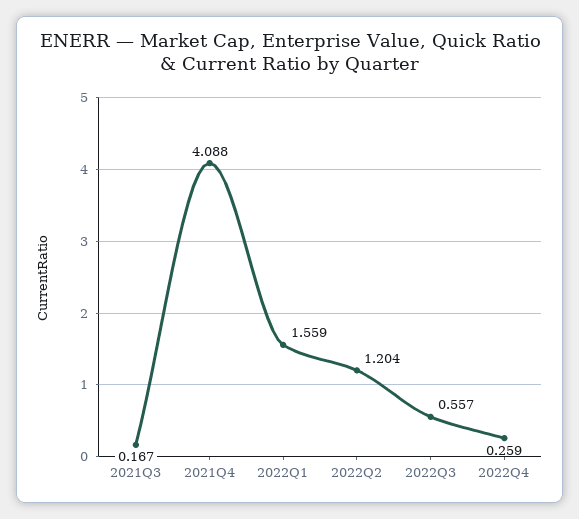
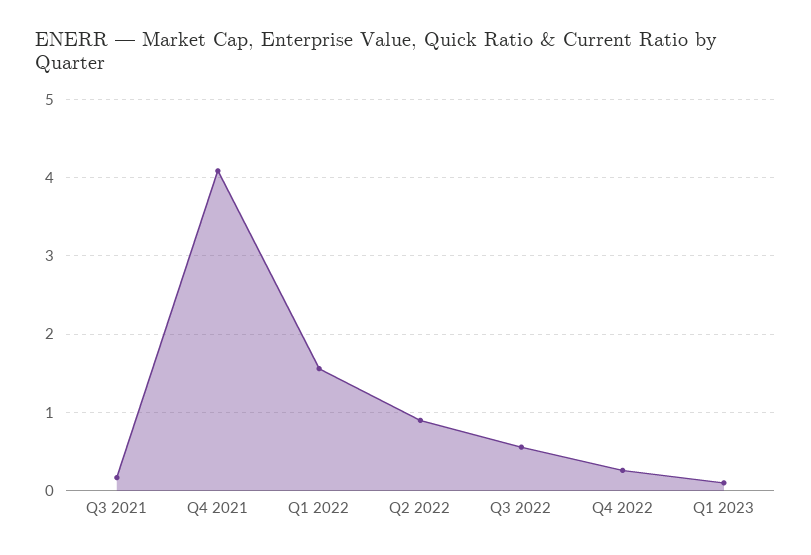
2022Q2: 1.204 -> 0.9
Q1 2023: none -> 0.1

